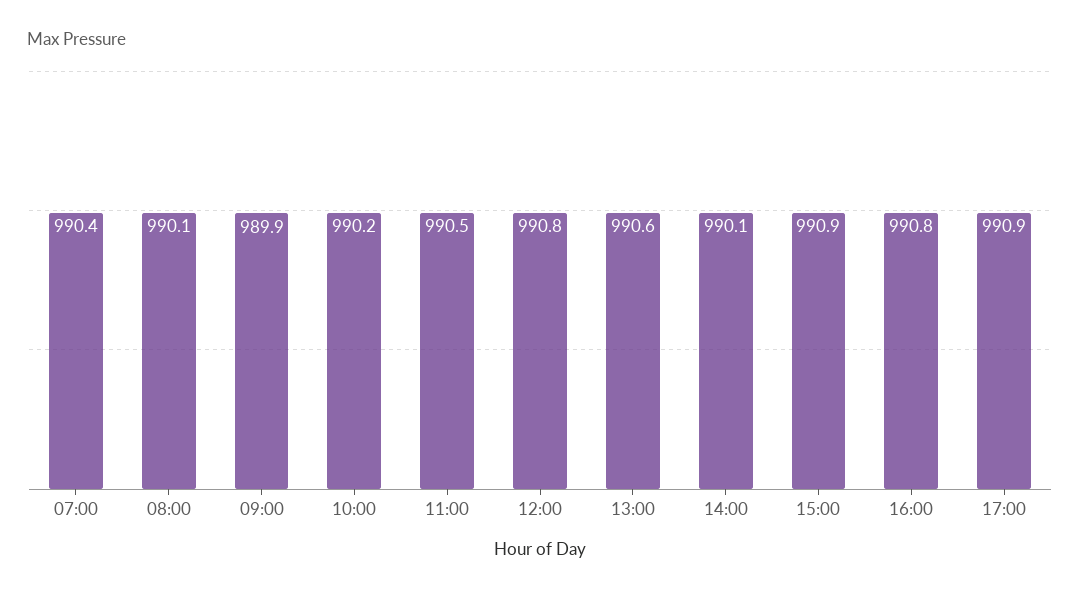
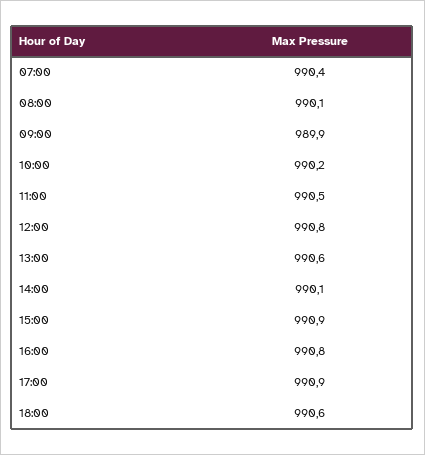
18:00: none -> 990.6

